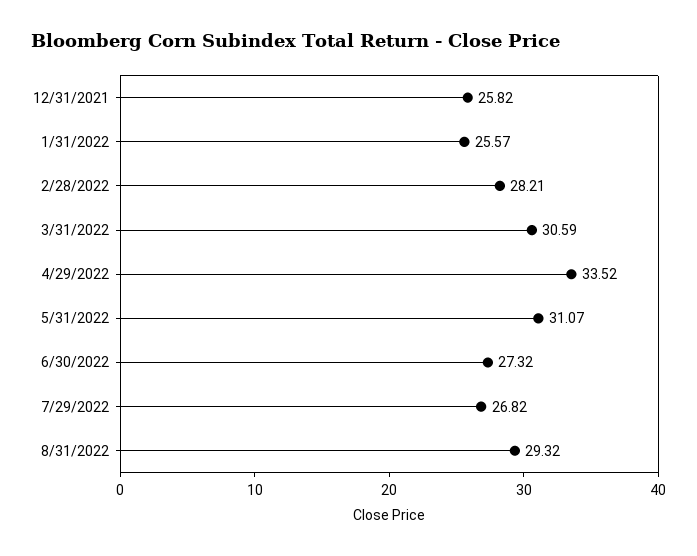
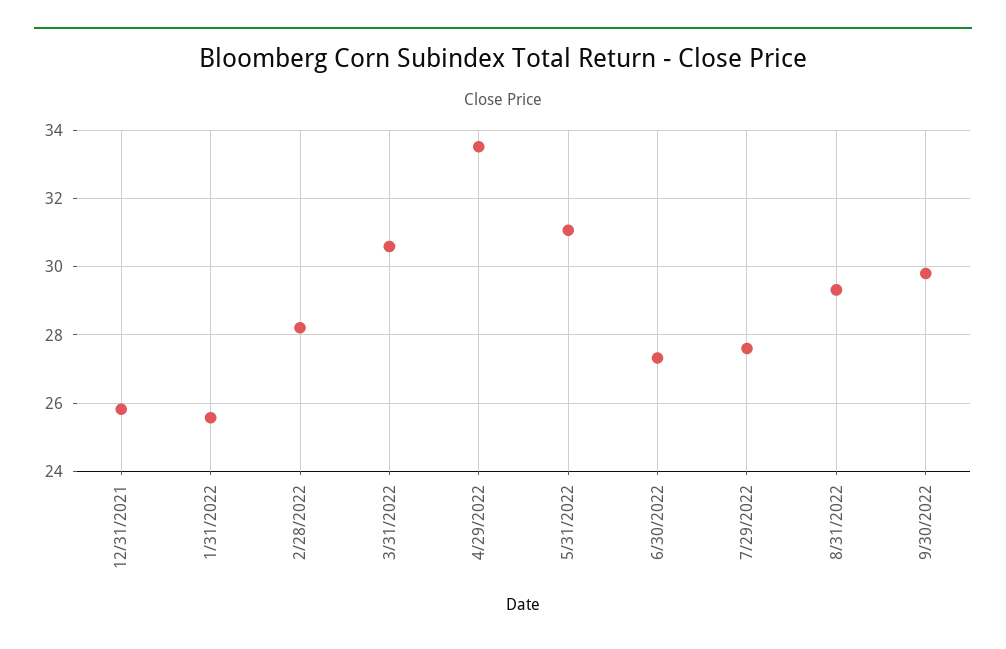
7/29/2022: 26.82 -> 27.6
9/30/2022: none -> 29.8

